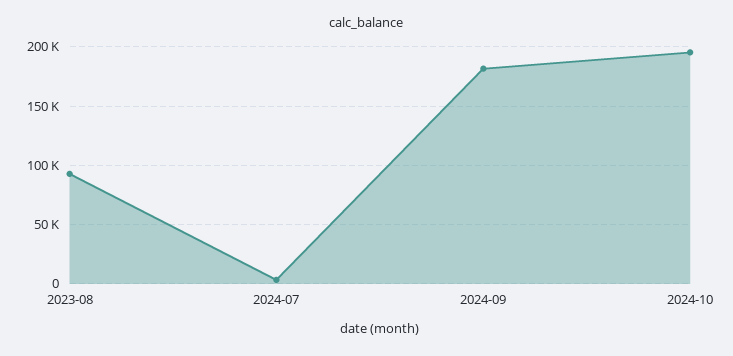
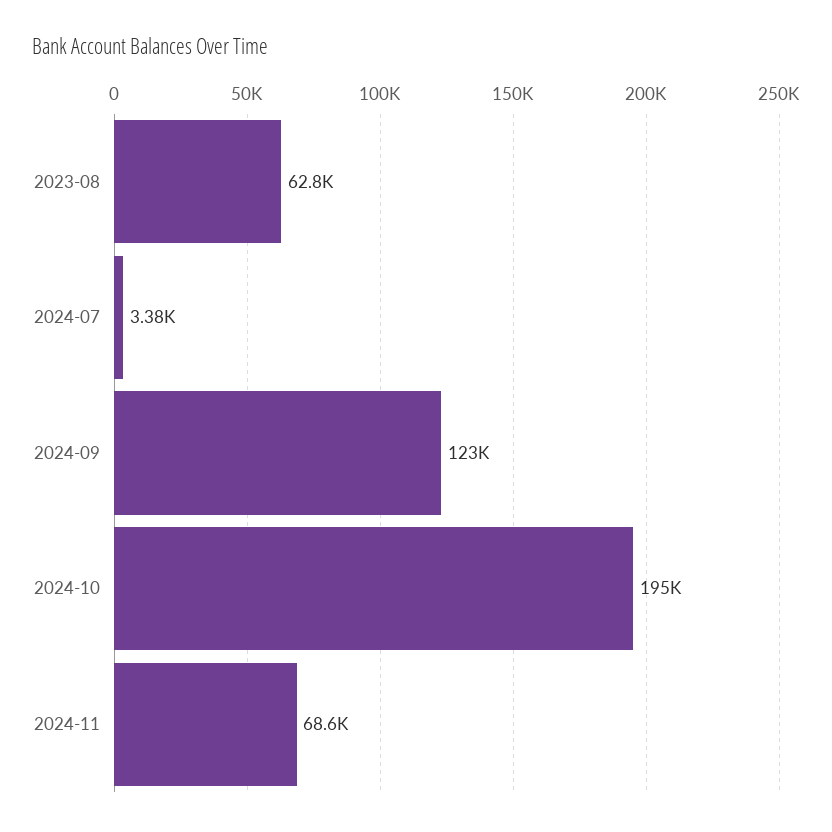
2023-08: 90000 -> 62800
2024-09: 180000 -> 123000
2024-11: none -> 68600

